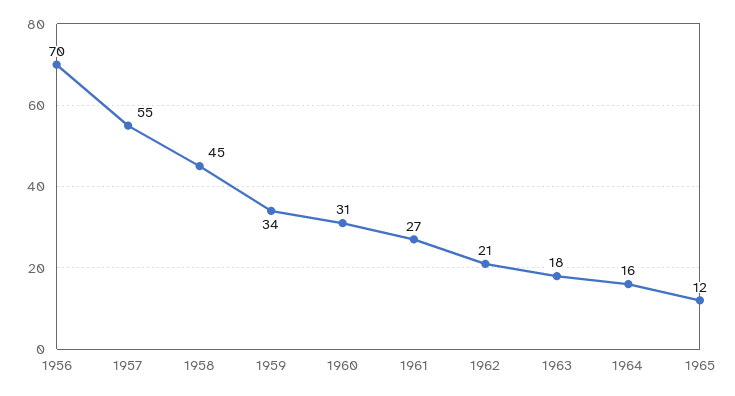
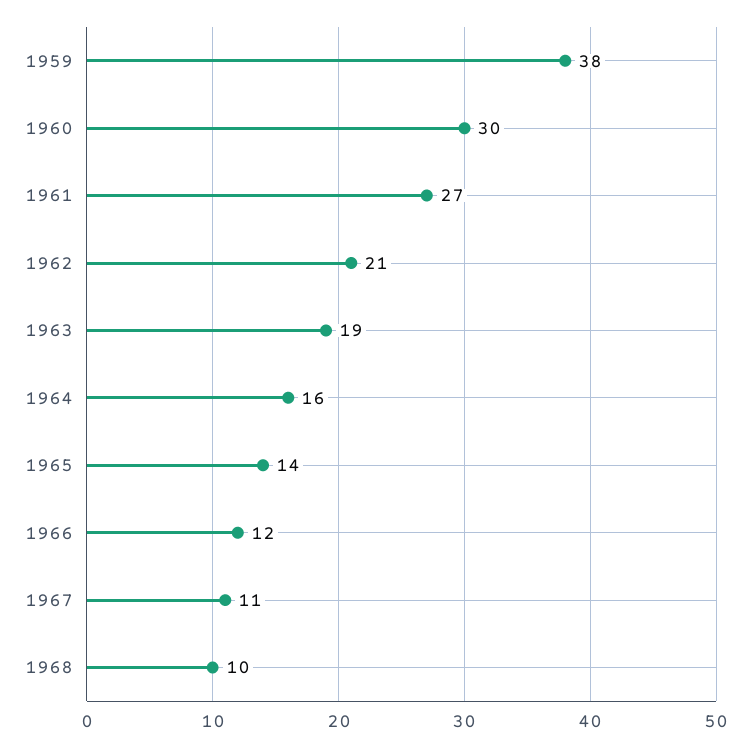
1956: 70 -> none
1957: 55 -> none
1958: 45 -> none
1959: 34 -> 38
1960: 31 -> 30
1963: 18 -> 19
1965: 12 -> 14
1966: none -> 12
1967: none -> 11
1968: none -> 10

